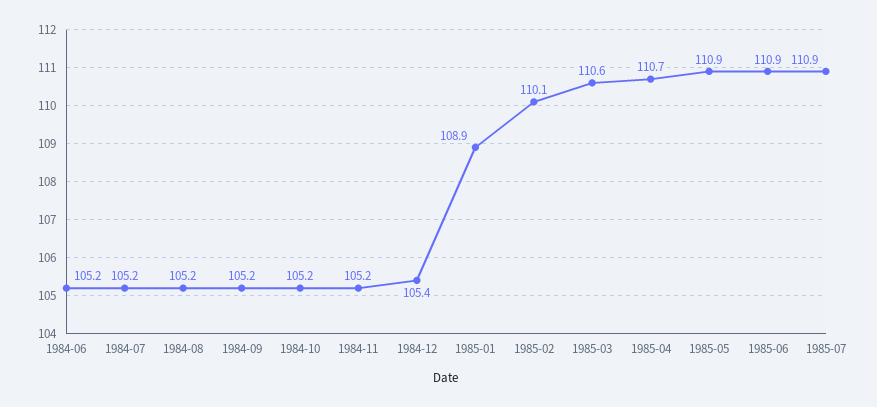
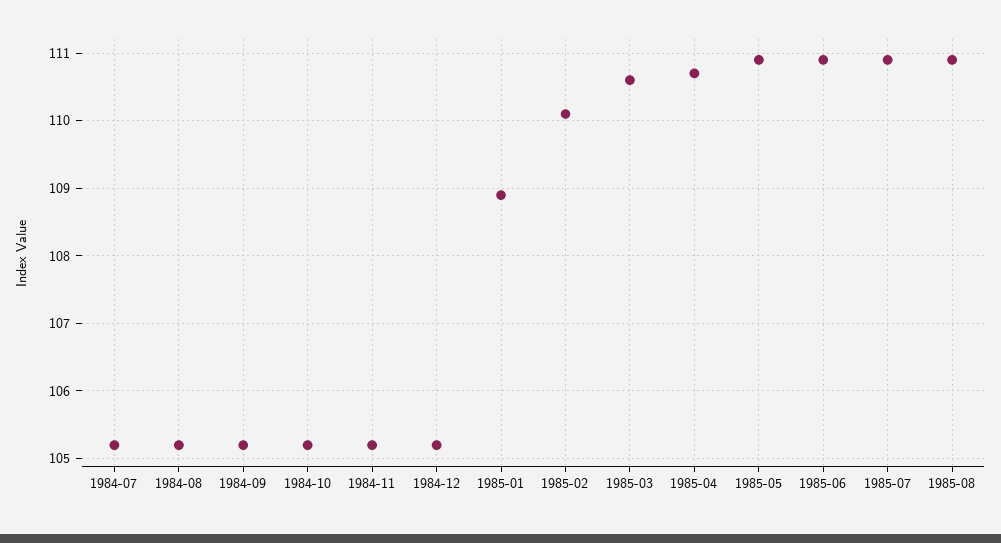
1984-06: 105.2 -> none
1984-12: 105.4 -> 105.2
1985-08: none -> 110.9

